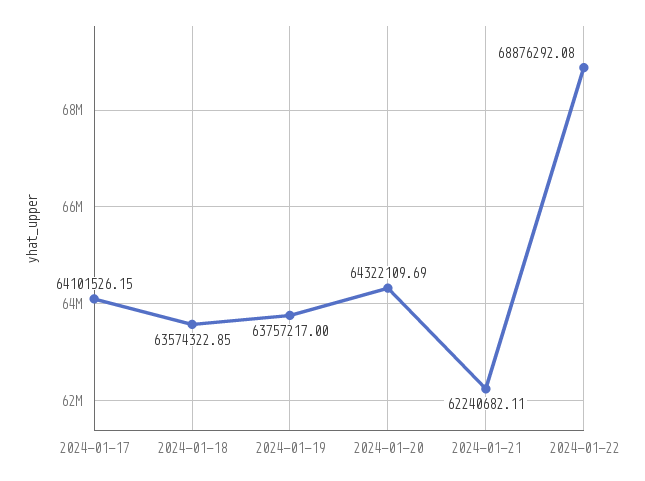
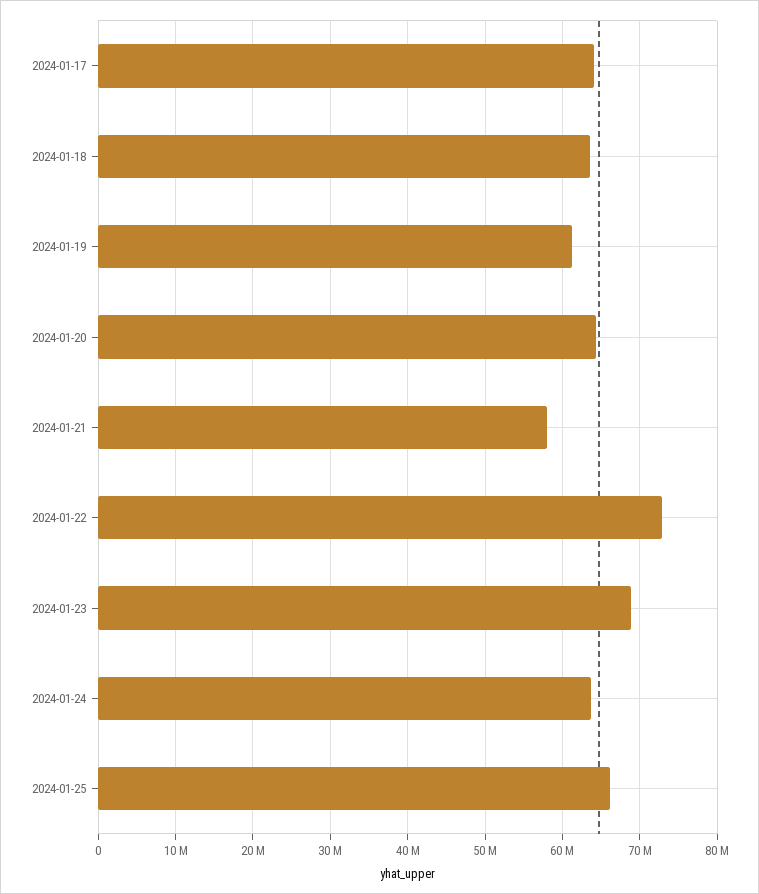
2024-01-19: 63757217 -> 61000000
2024-01-21: 62240682.11 -> 58000000
2024-01-22: 68876292.08 -> 73000000
2024-01-23: none -> 69000000
2024-01-24: none -> 64000000
2024-01-25: none -> 66000000

